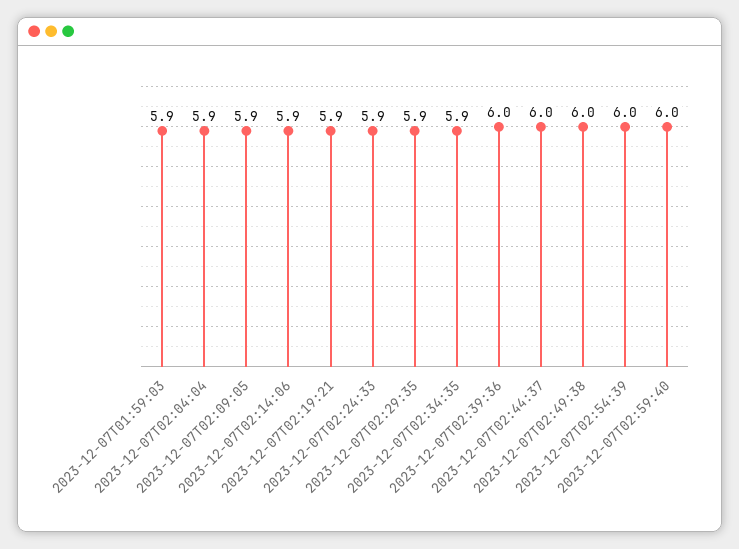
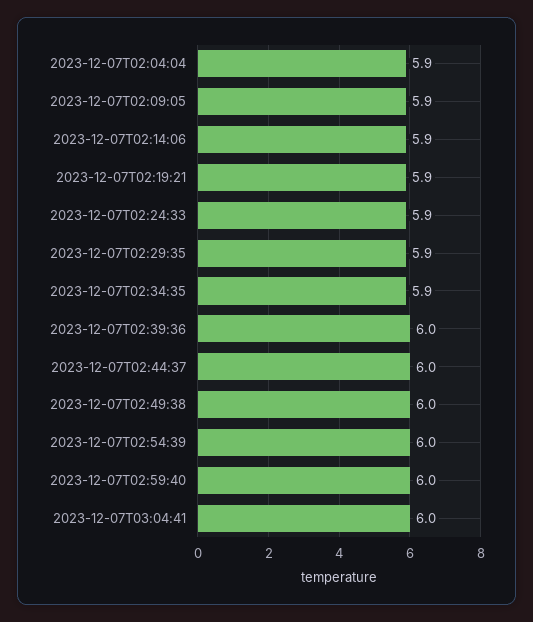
2023-12-07T01:59:03: 5.9 -> none
2023-12-07T03:04:41: none -> 6

